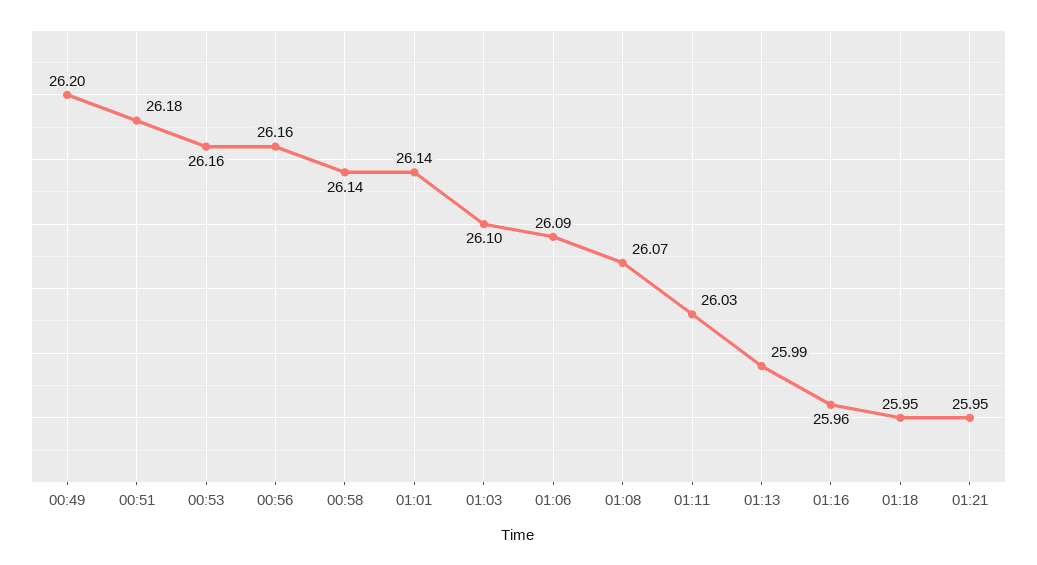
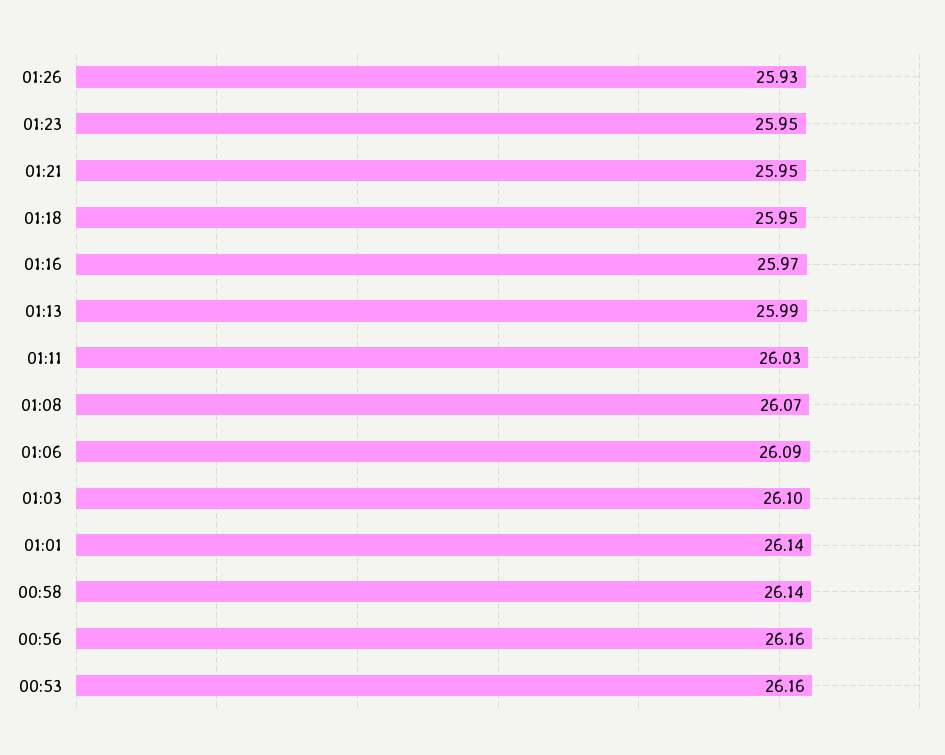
00:49: 26.2 -> none
00:51: 26.18 -> none
01:16: 25.96 -> 25.97
01:26: none -> 25.93
01:23: none -> 25.95

